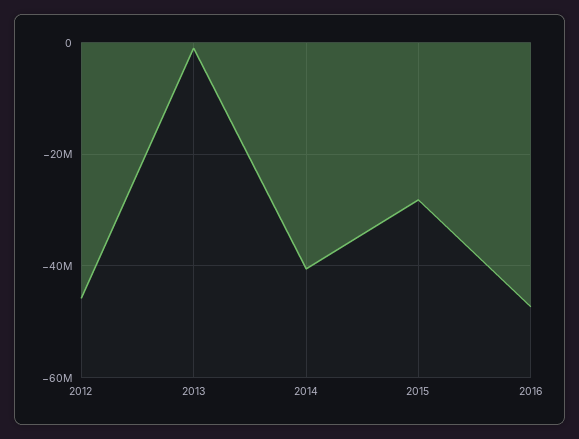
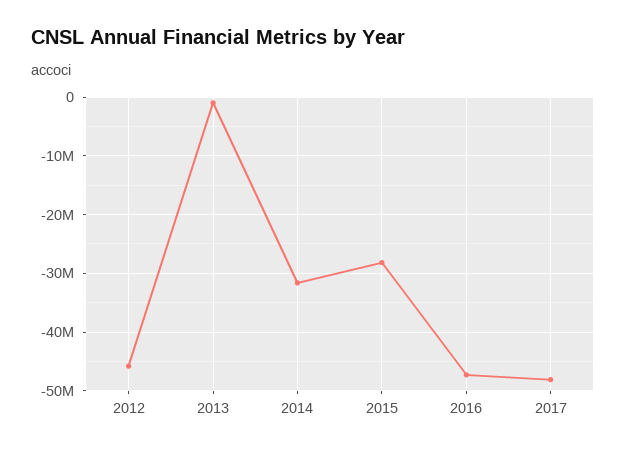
2014: -40000000 -> -32000000
2017: none -> -48000000

